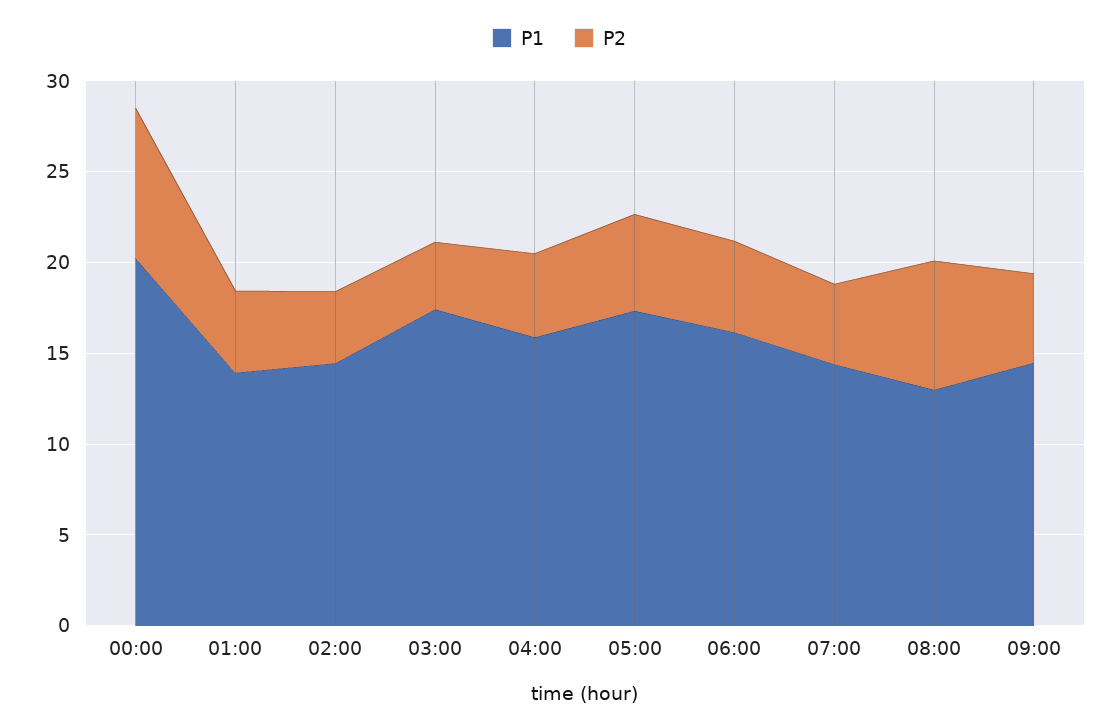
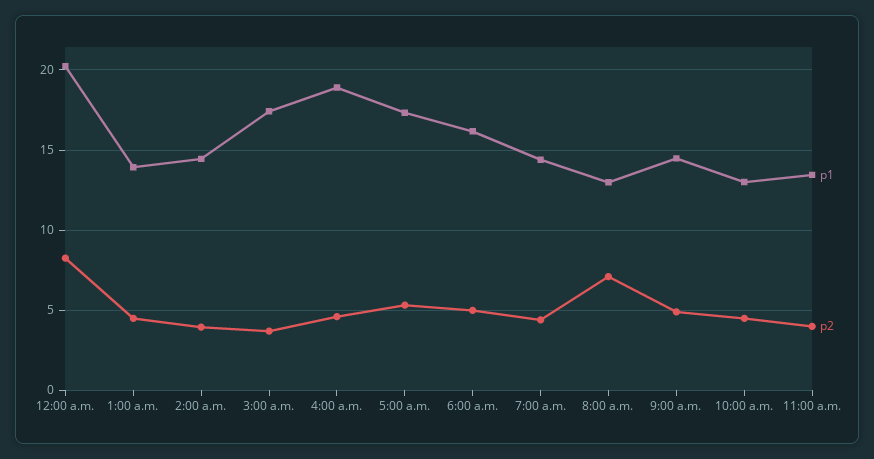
P1, 04:00: 16 -> 19
P1, 10:00 a.m.: none -> 13
P2, 10:00 a.m.: none -> 4.5
P1, 11:00 a.m.: none -> 13.5
P2, 11:00 a.m.: none -> 4

